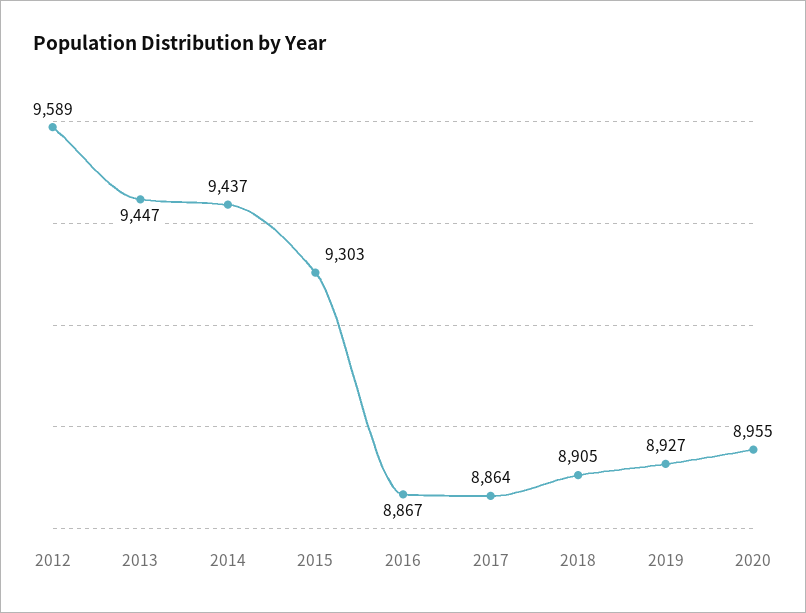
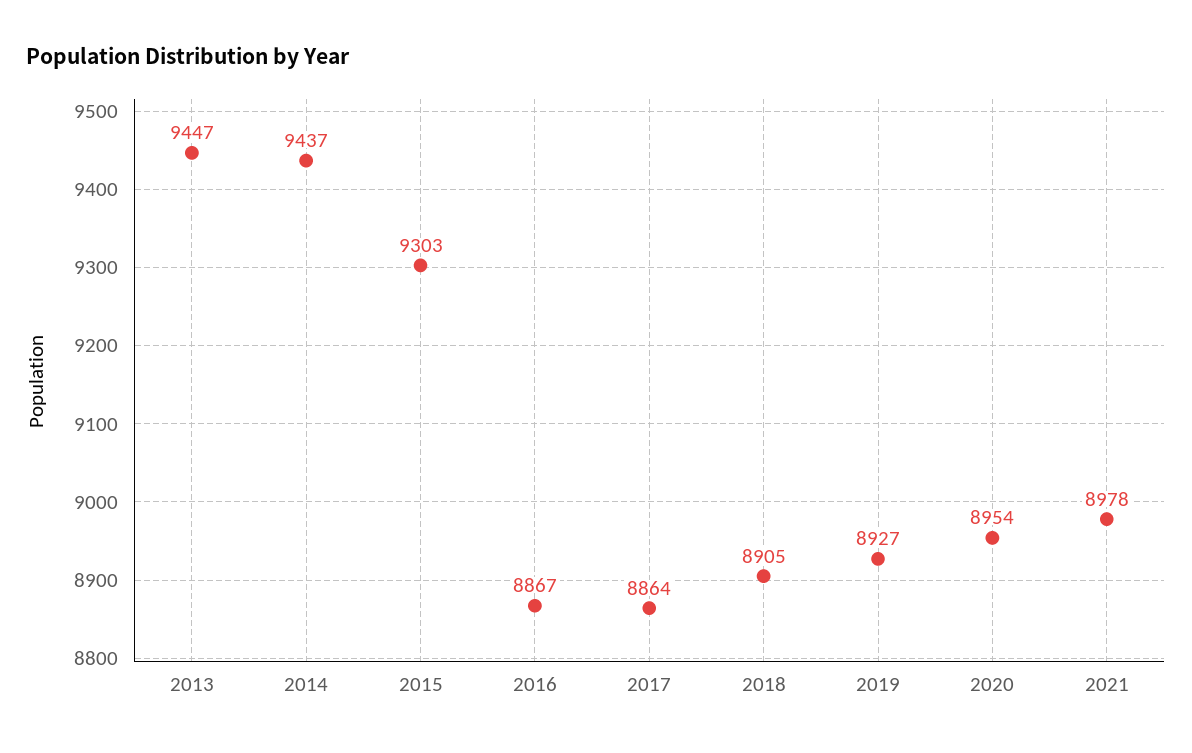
2012: 9589 -> none
2020: 8955 -> 8954
2021: none -> 8978

